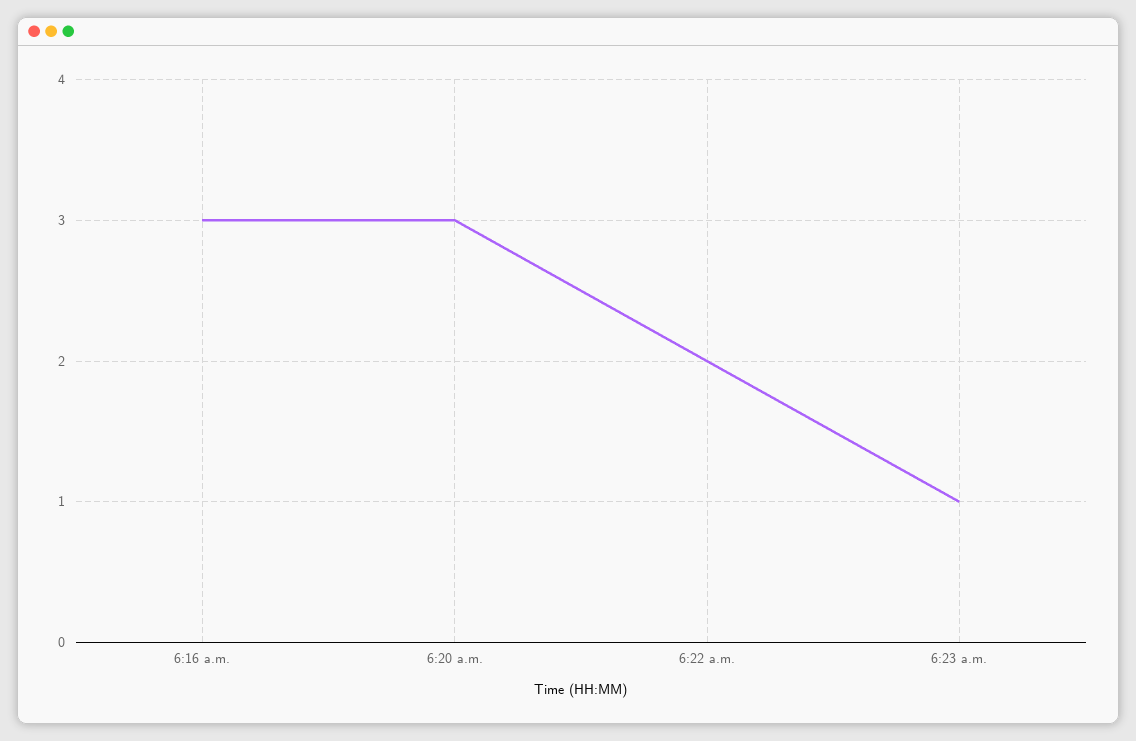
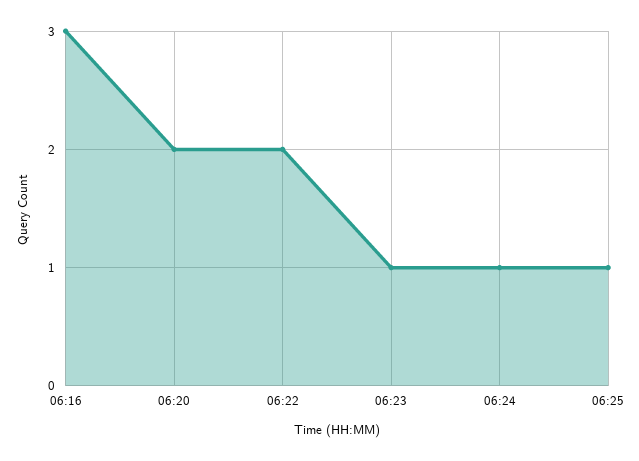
6:20 a.m.: 3 -> 2
06:24: none -> 1
06:25: none -> 1

